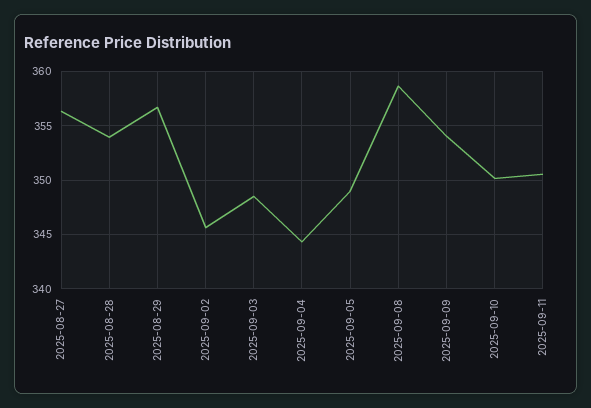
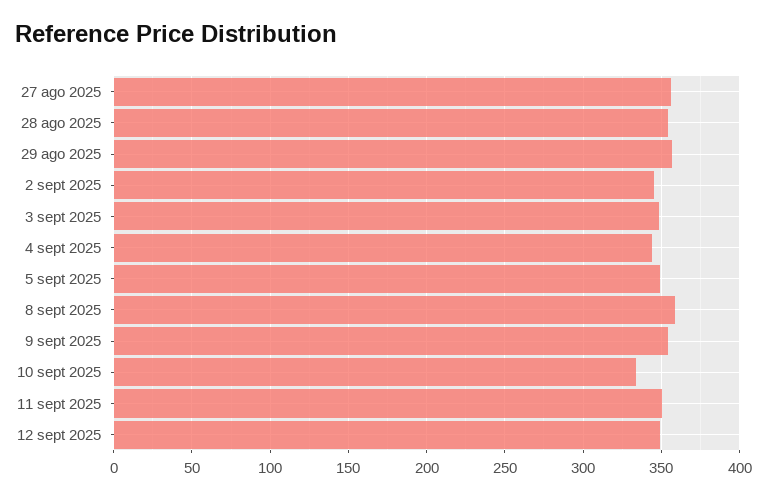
2025-09-10: 350 -> 335
12 sept 2025: none -> 350

